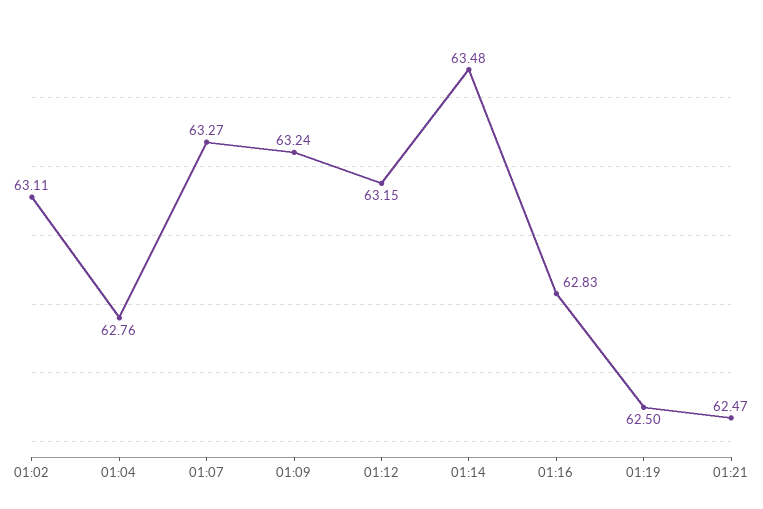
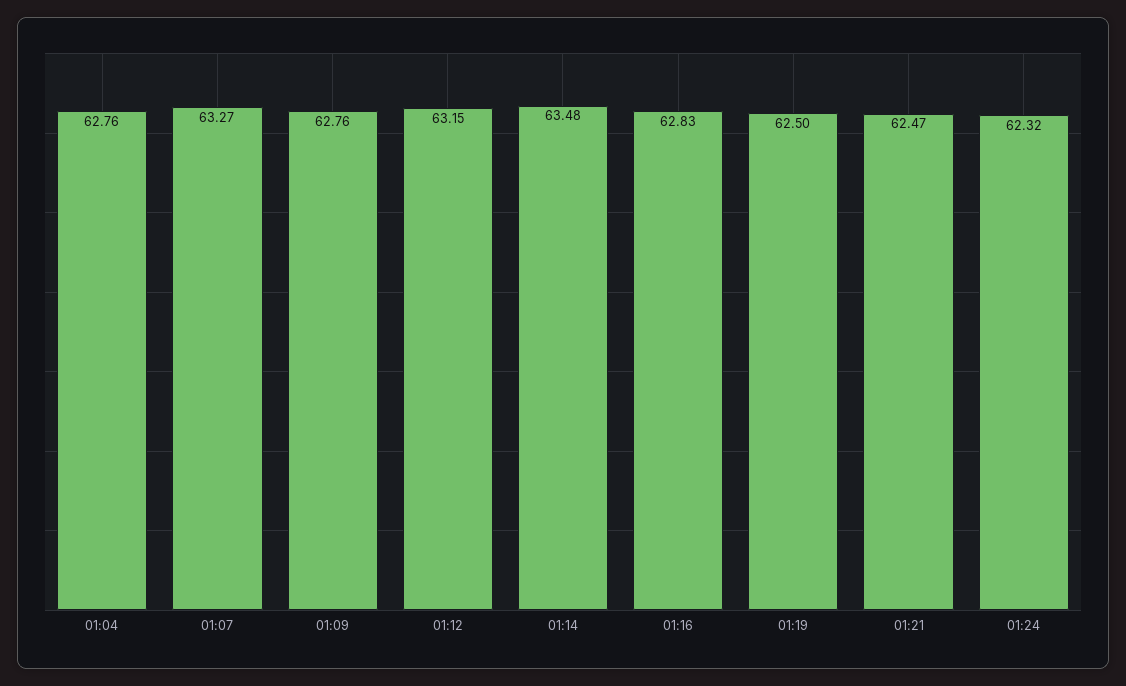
01:02: 63.11 -> none
01:09: 63.24 -> 62.76
01:24: none -> 62.32

